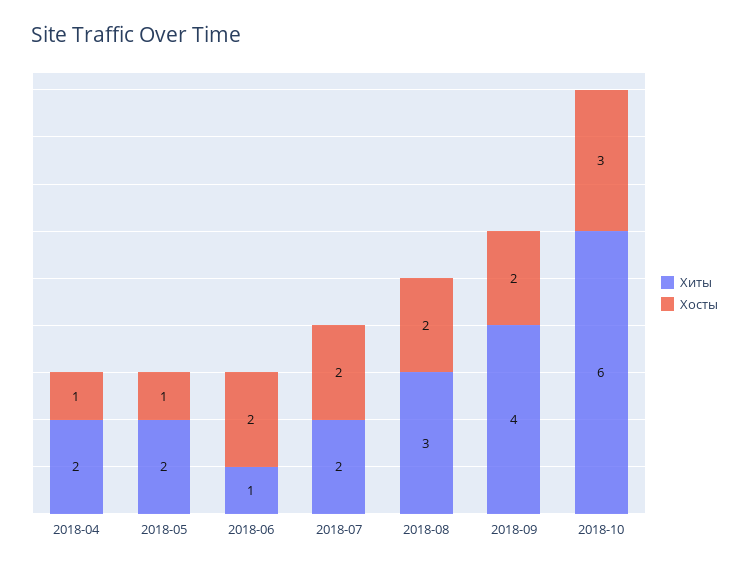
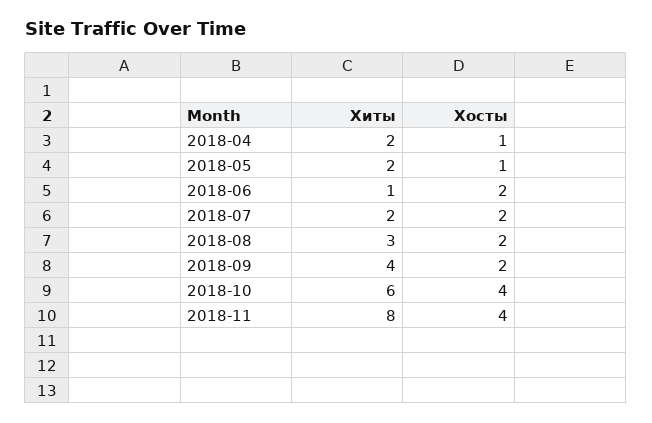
Хосты, 2018-10: 3 -> 4
Хиты, 2018-11: none -> 8
Хосты, 2018-11: none -> 4

